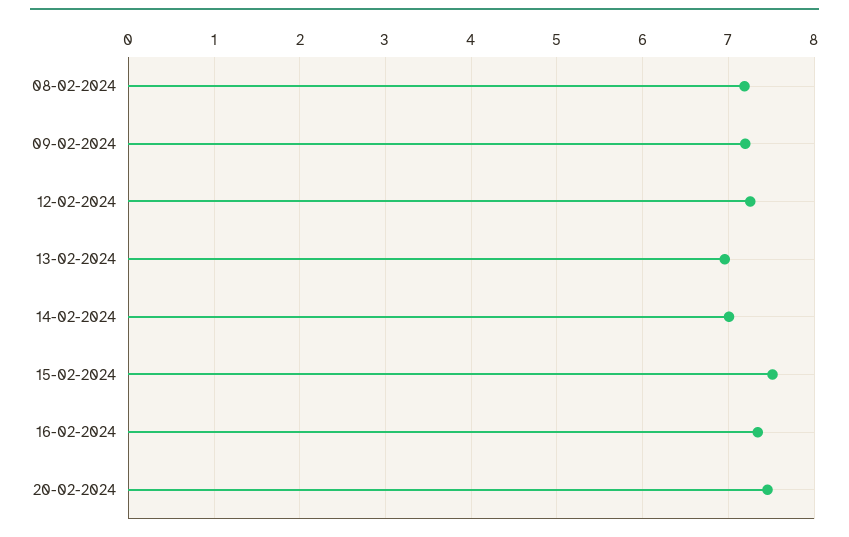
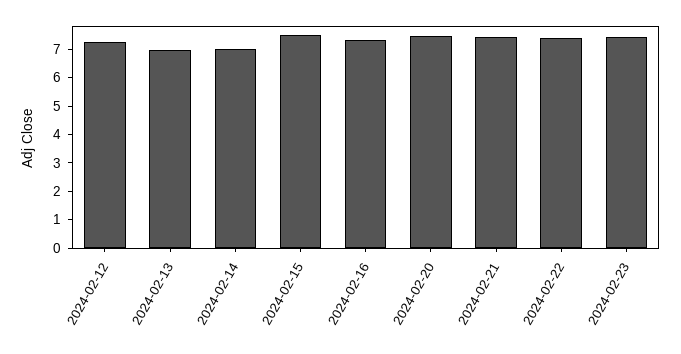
08-02-2024: 7.2 -> none
09-02-2024: 7.2 -> none
2024-02-21: none -> 7.5
2024-02-22: none -> 7.5
2024-02-23: none -> 7.5

